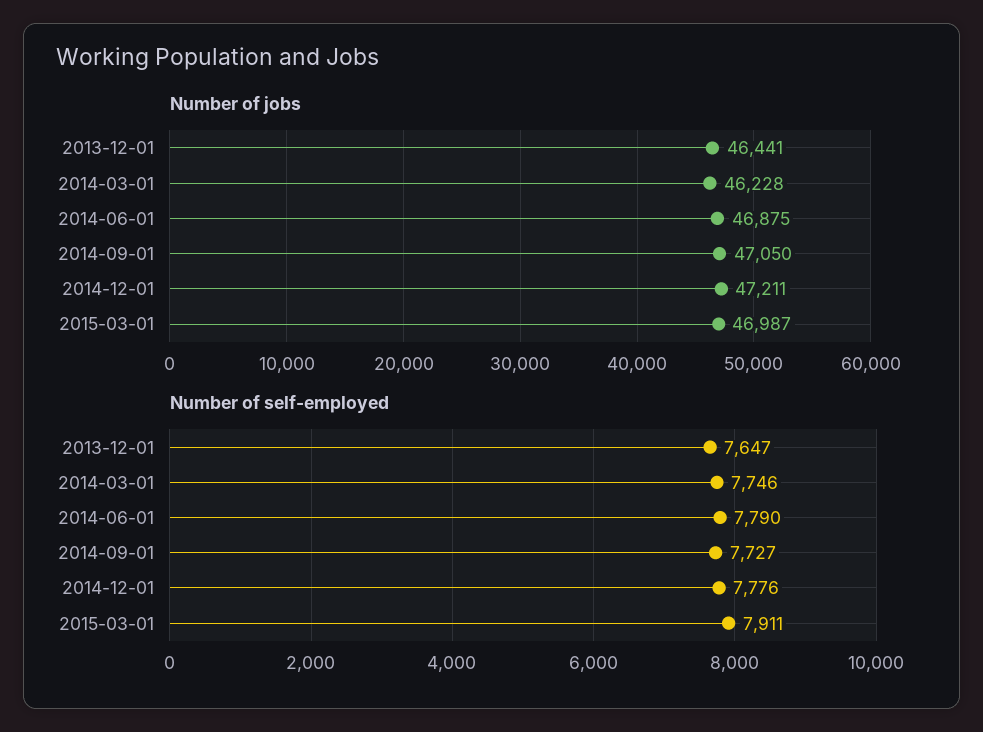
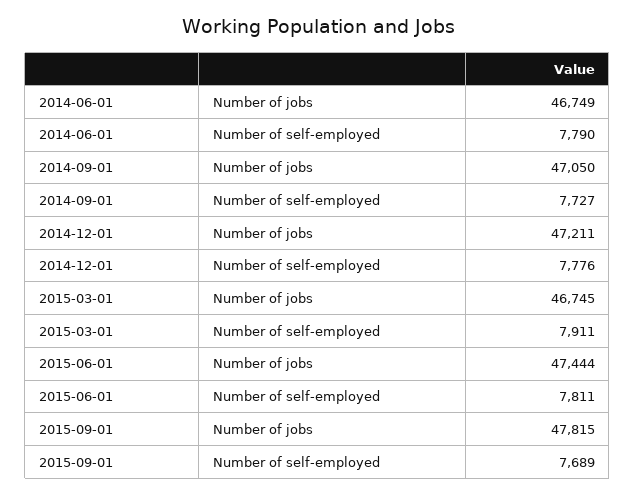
Number of jobs, 2013-12-01: 46441 -> none
Number of jobs, 2014-03-01: 46228 -> none
Number of jobs, 2014-06-01: 46875 -> 46749
Number of jobs, 2015-03-01: 46987 -> 46745
Number of self-employed, 2013-12-01: 7647 -> none
Number of self-employed, 2014-03-01: 7746 -> none
Number of jobs, 2015-06-01: none -> 47444
Number of self-employed, 2015-06-01: none -> 7811
Number of jobs, 2015-09-01: none -> 47815
Number of self-employed, 2015-09-01: none -> 7689

